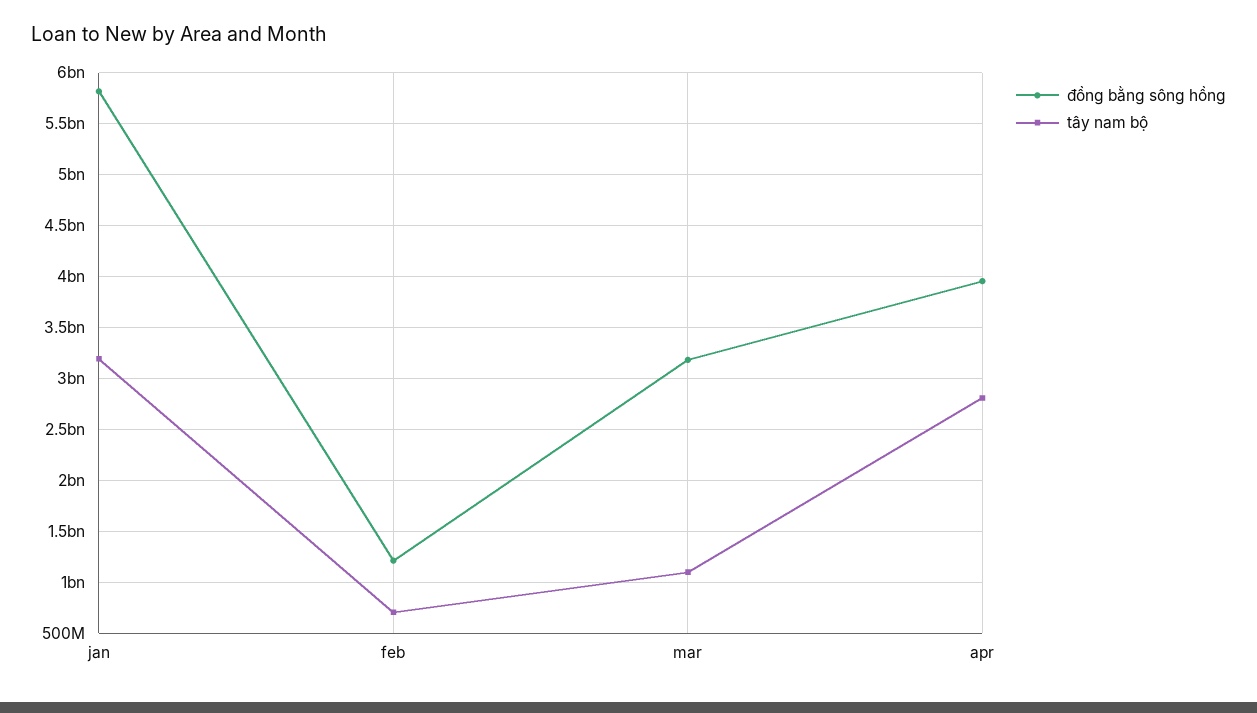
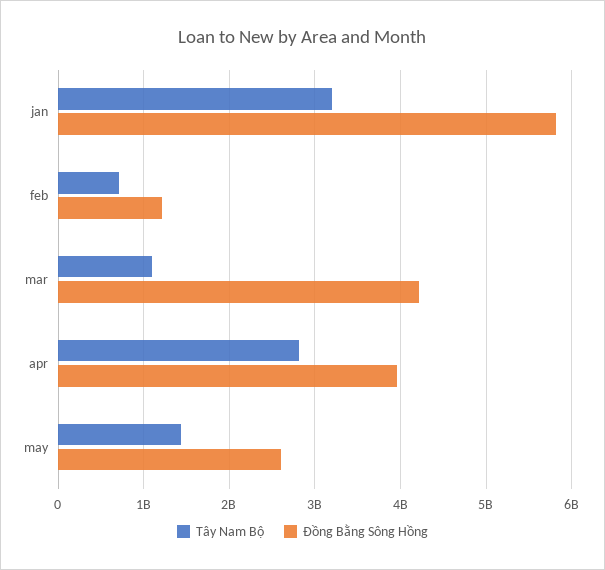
đồng bằng sông hồng, mar: 3200000000 -> 4200000000
tây nam bộ, may: none -> 1400000000
đồng bằng sông hồng, may: none -> 2600000000

